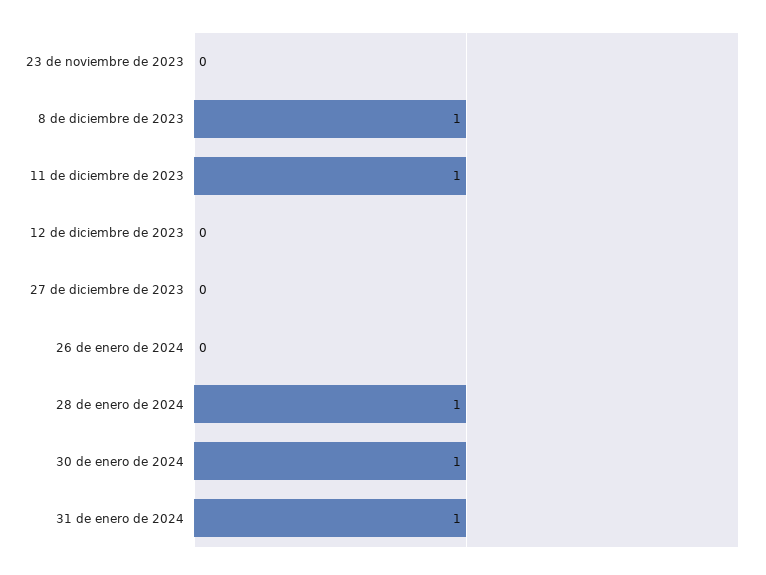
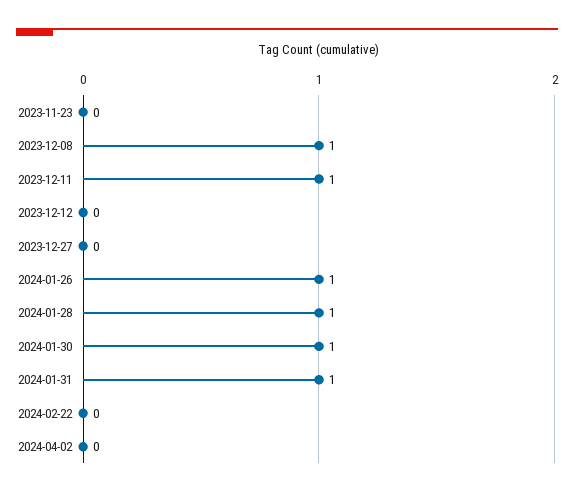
26 de enero de 2024: 0 -> 1
2024-02-22: none -> 0
2024-04-02: none -> 0

